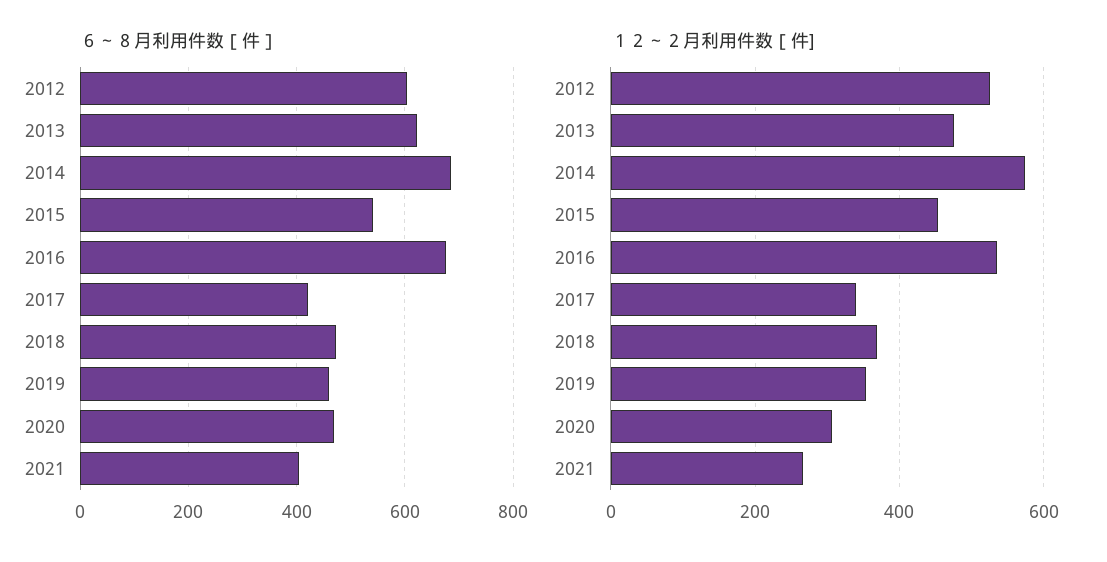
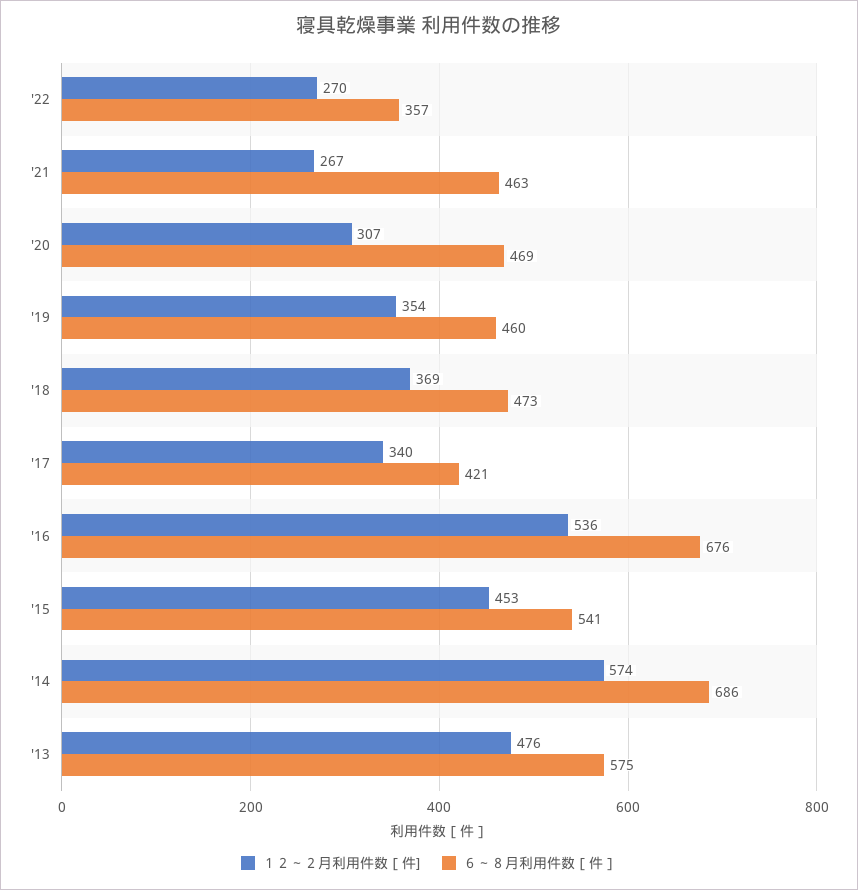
６～８月利用件数［件］, 2012: 600 -> none
６～８月利用件数［件］, 2013: 620 -> 575
６～８月利用件数［件］, 2021: 400 -> 463
１２～２月利用件数［件], 2012: 520 -> none
１２～２月利用件数［件], '22: none -> 270
６～８月利用件数［件］, '22: none -> 357

